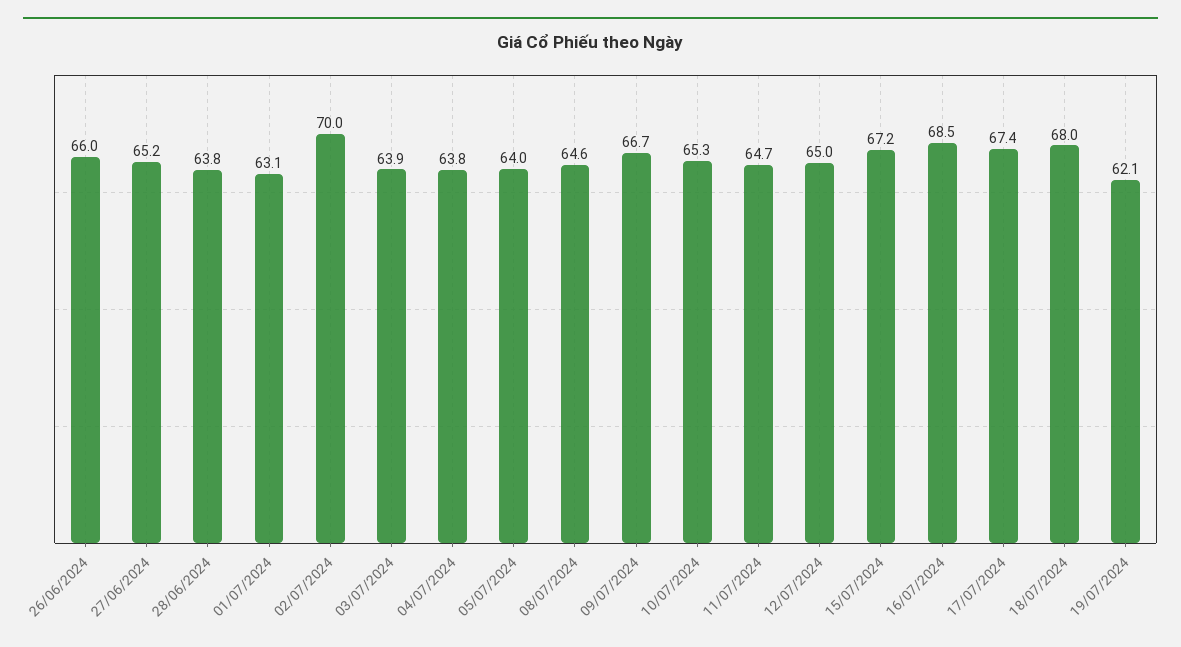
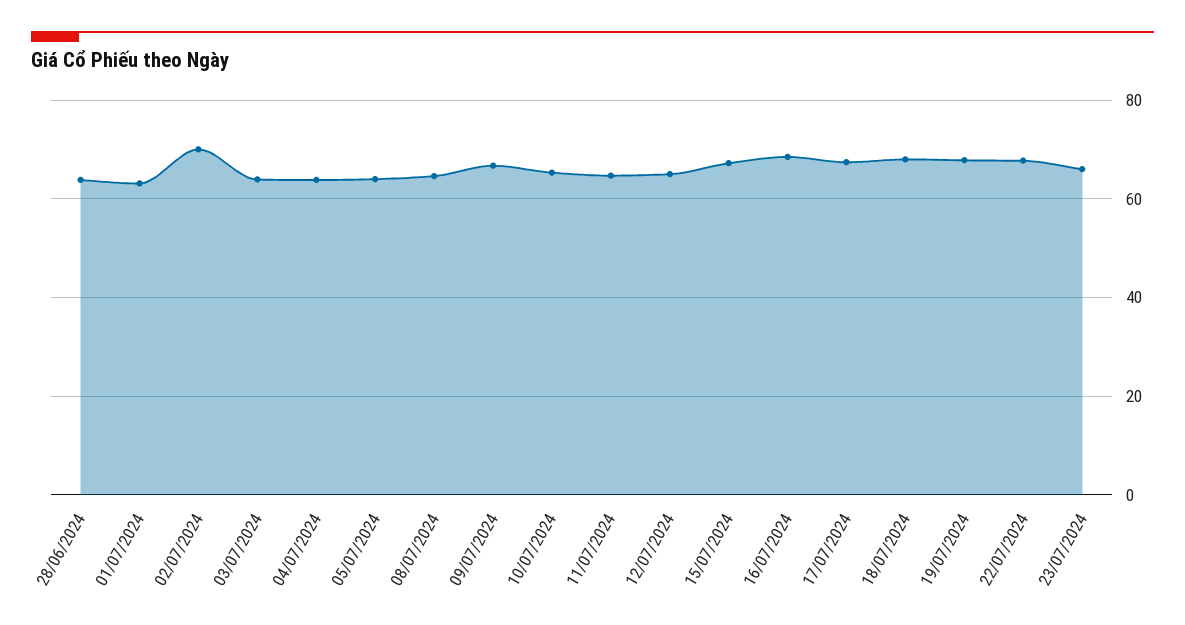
26/06/2024: 66 -> none
27/06/2024: 65.2 -> none
19/07/2024: 62.1 -> 68
22/07/2024: none -> 68
23/07/2024: none -> 66

